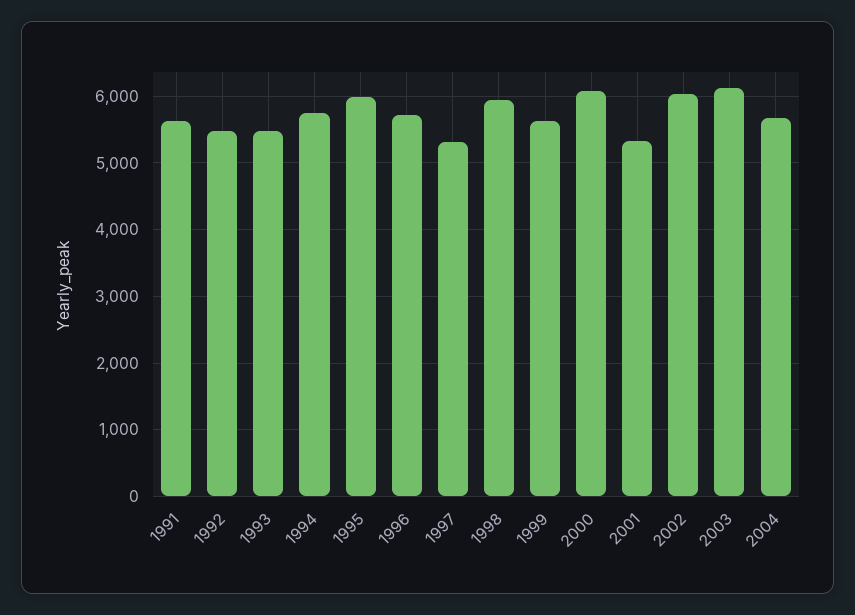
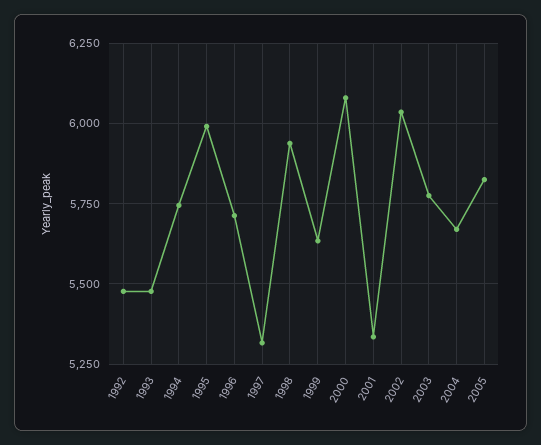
1991: 5600 -> none
2003: 6100 -> 5775
2005: none -> 5825

